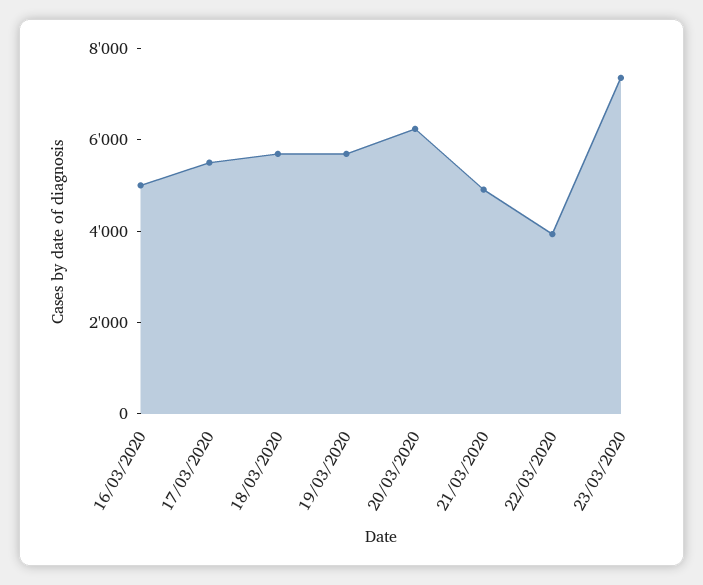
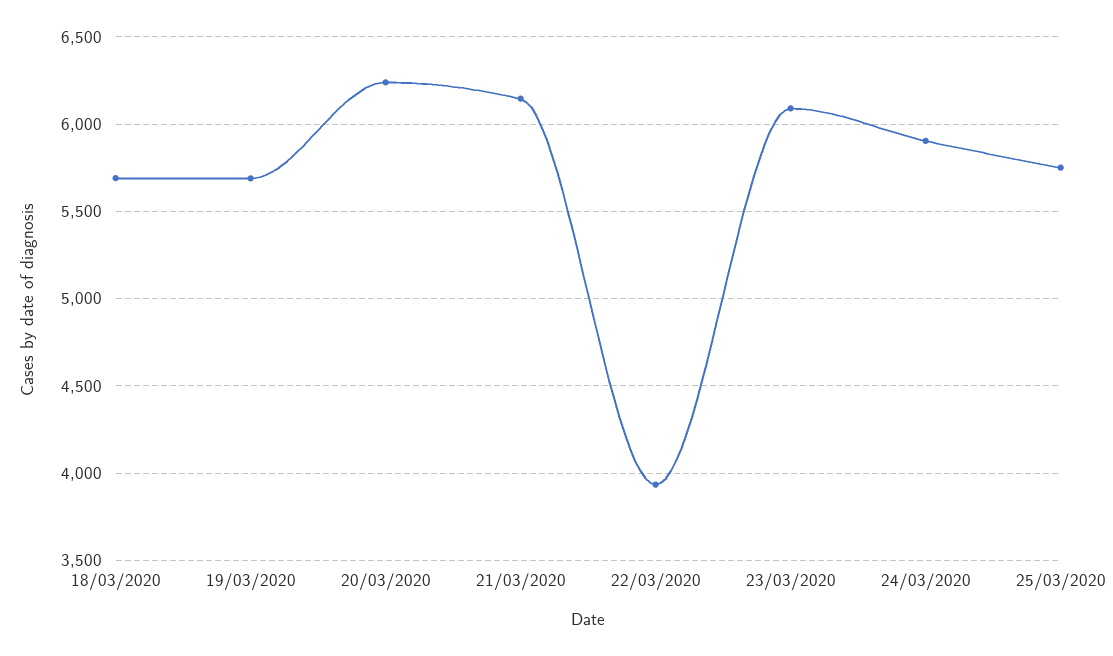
16/03/2020: 5000 -> none
17/03/2020: 5500 -> none
21/03/2020: 5000 -> 6150
23/03/2020: 7500 -> 6100
24/03/2020: none -> 5900
25/03/2020: none -> 5750

